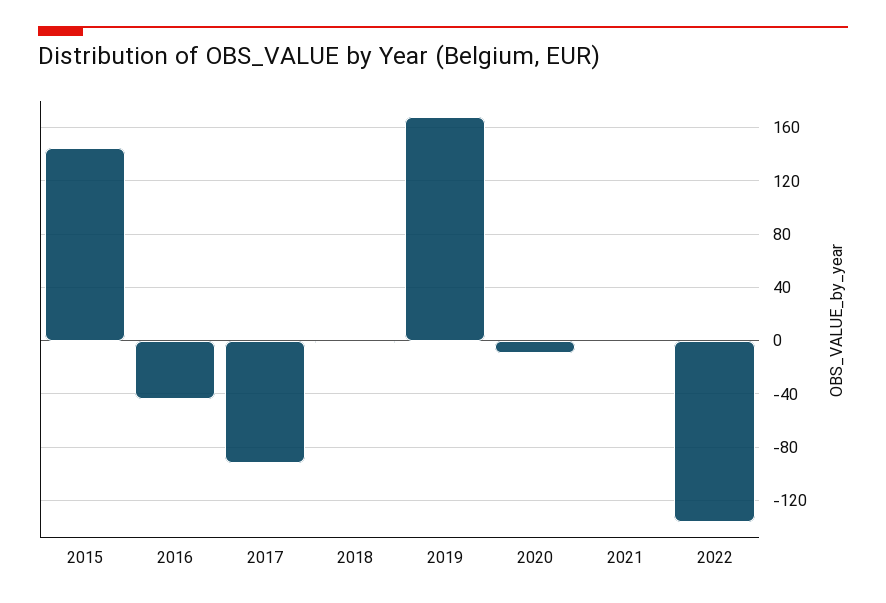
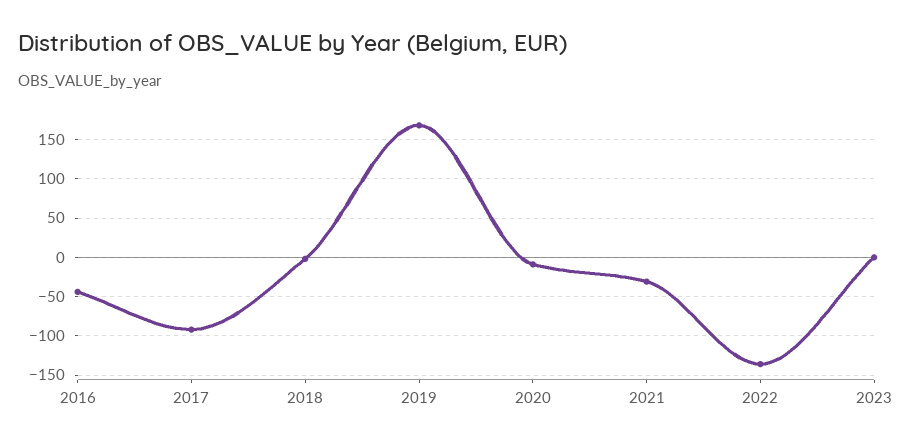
2015: 145 -> none
2021: 0 -> -30
2023: none -> 0

